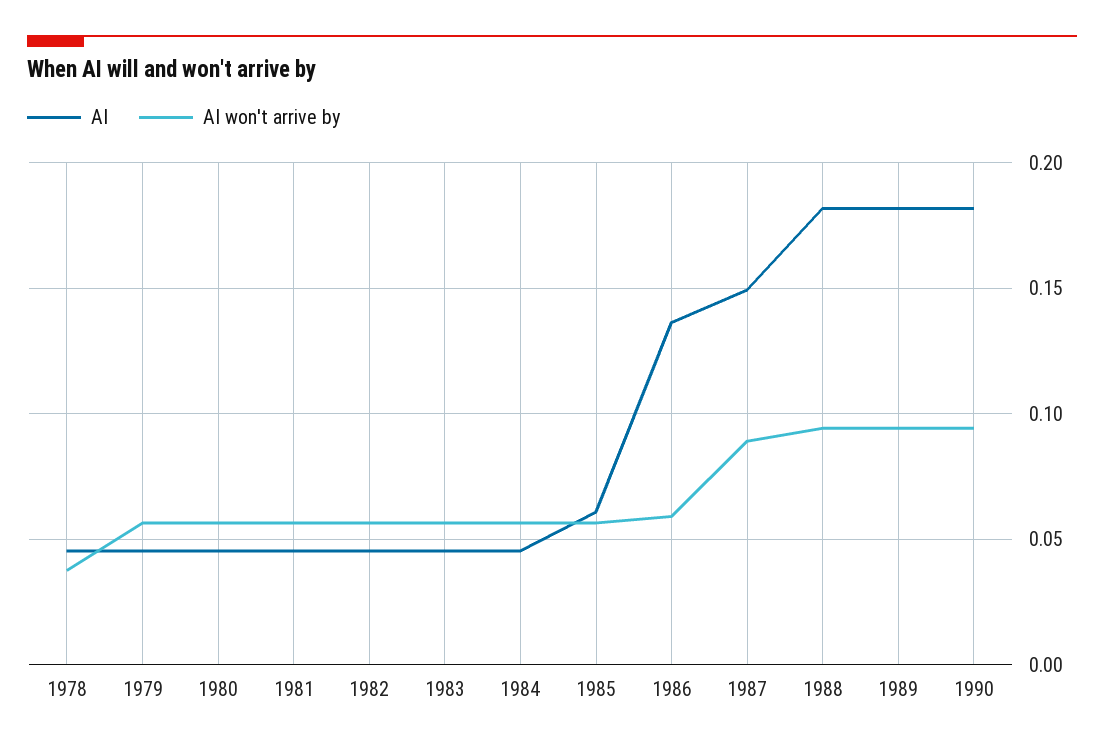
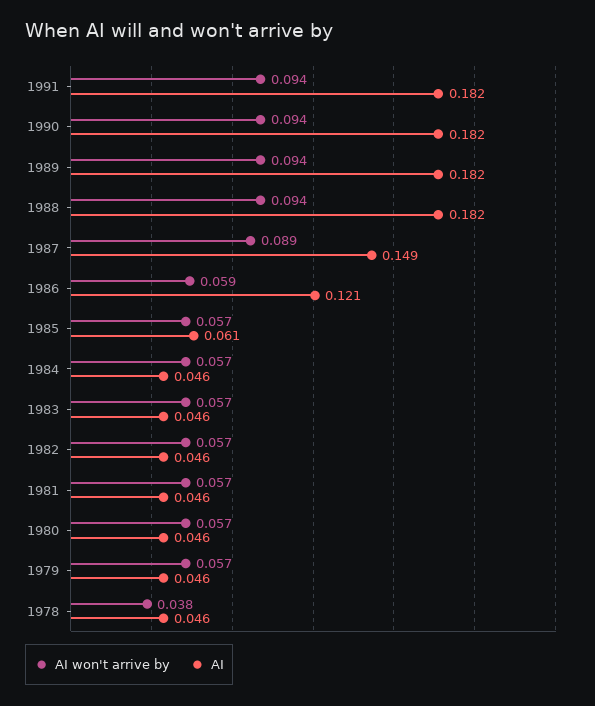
AI, 1986: 0.135 -> 0.121
AI won't arrive by, 1991: none -> 0.094
AI, 1991: none -> 0.182

